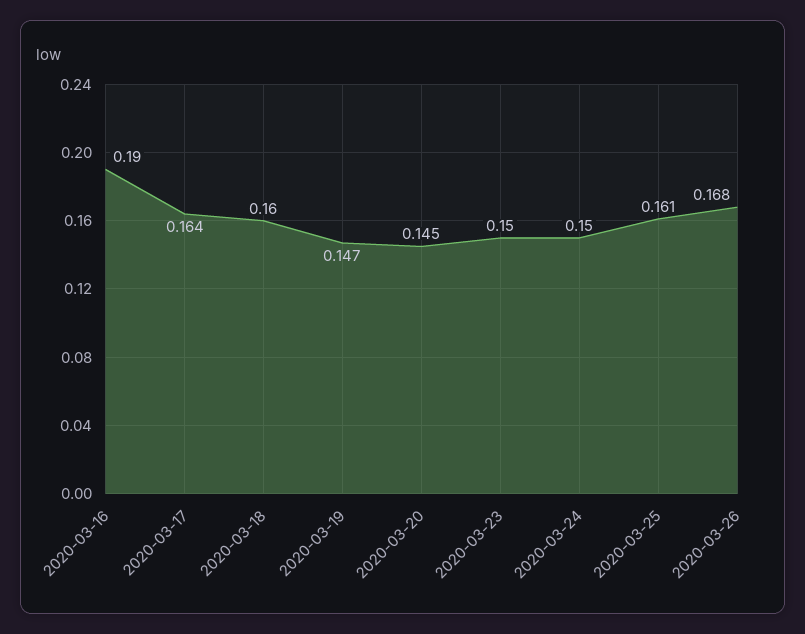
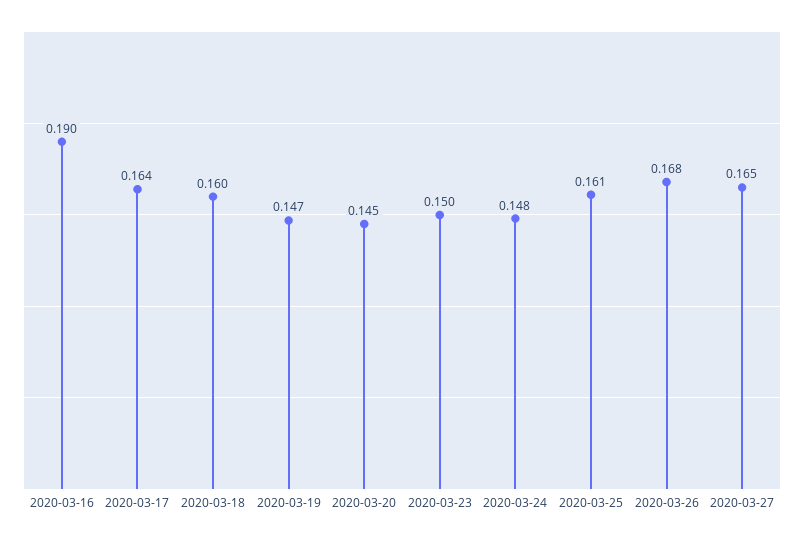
2020-03-24: 0.15 -> 0.148
2020-03-27: none -> 0.165

